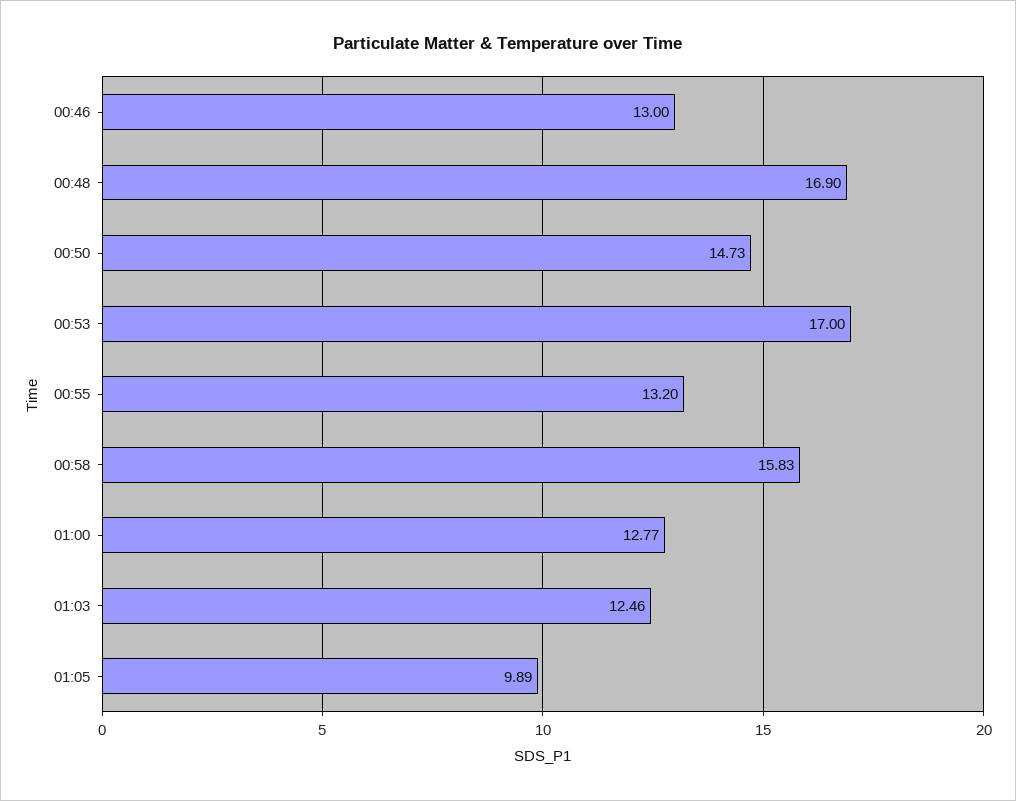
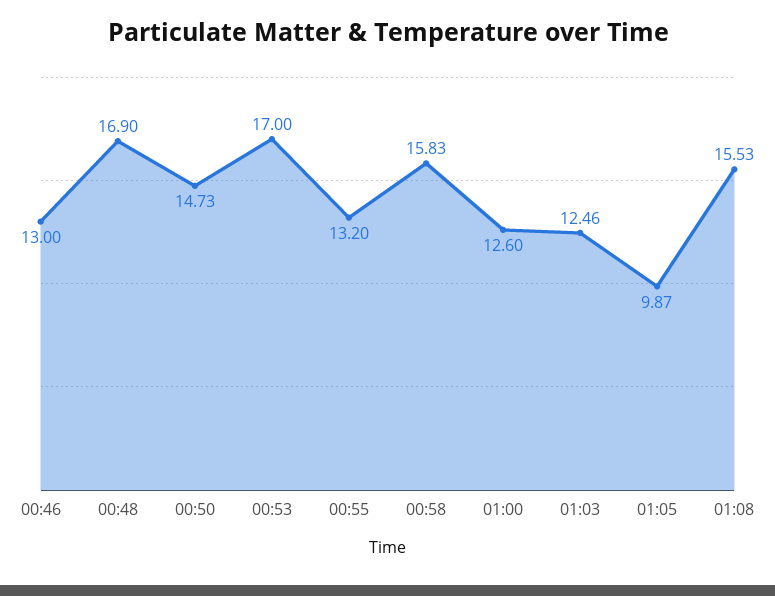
01:00: 12.77 -> 12.6
01:05: 9.89 -> 9.87
01:08: none -> 15.53

